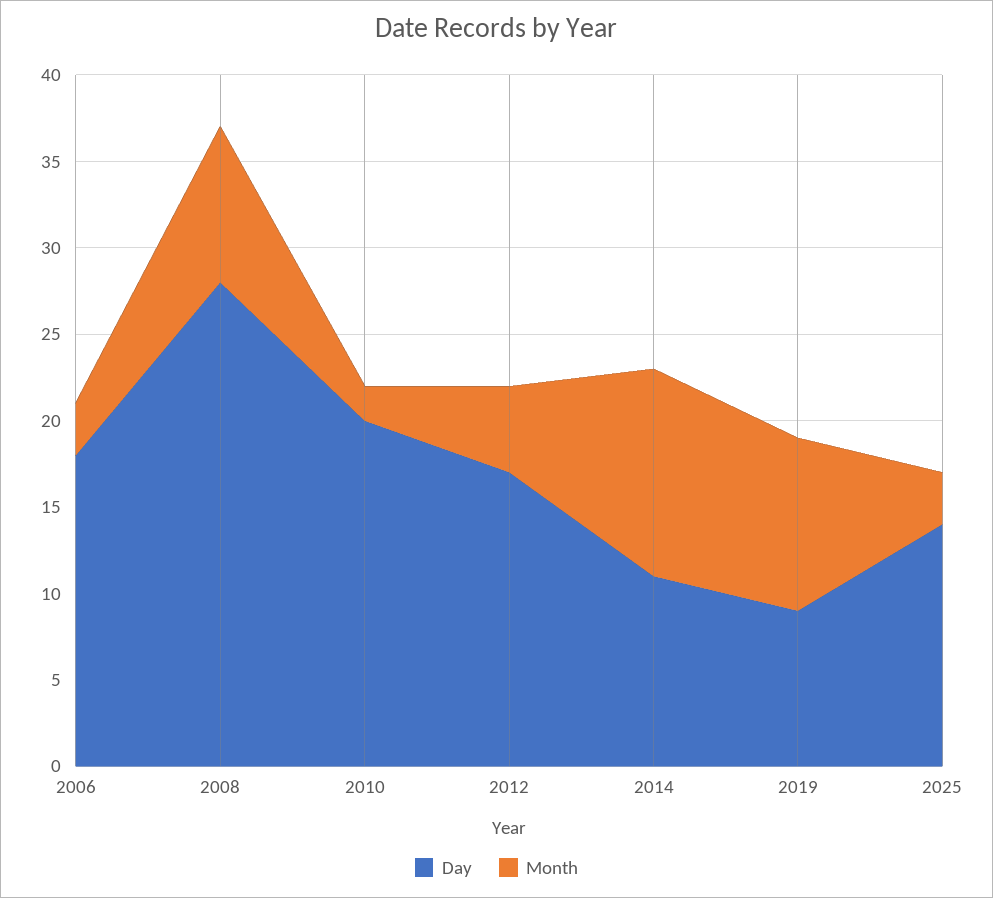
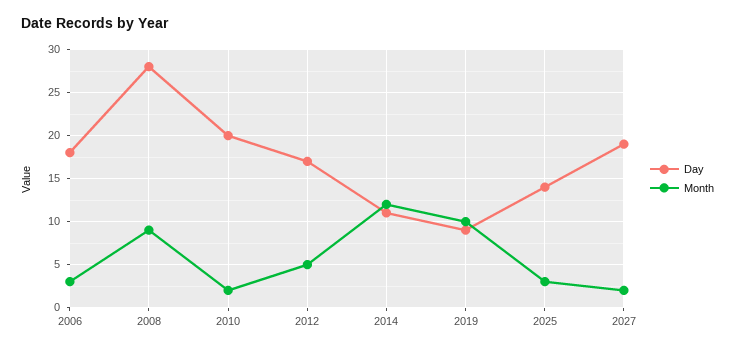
Day, 2027: none -> 19
Month, 2027: none -> 2

